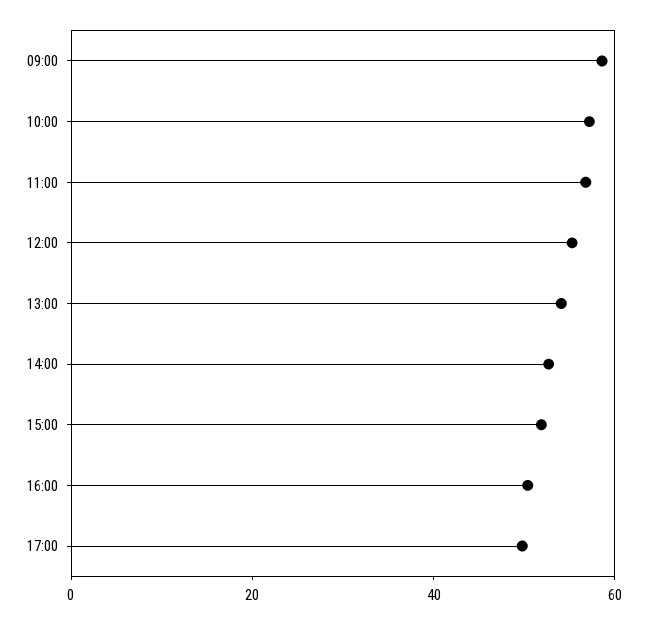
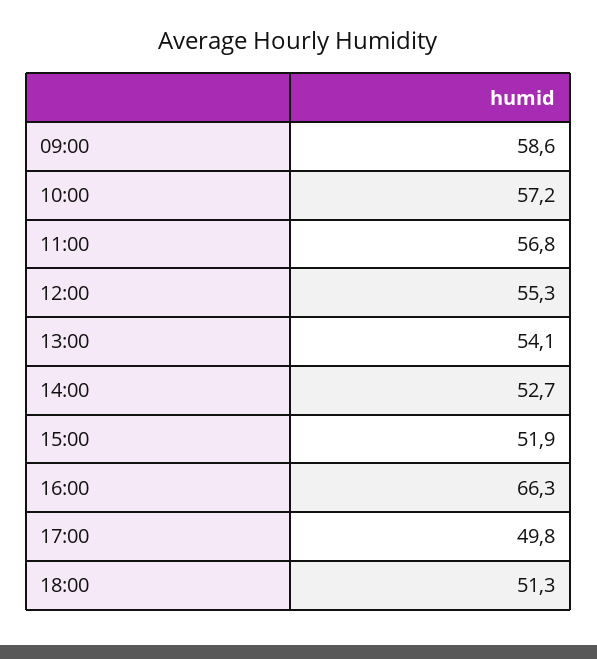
16:00: 50 -> 66.3
18:00: none -> 51.3

